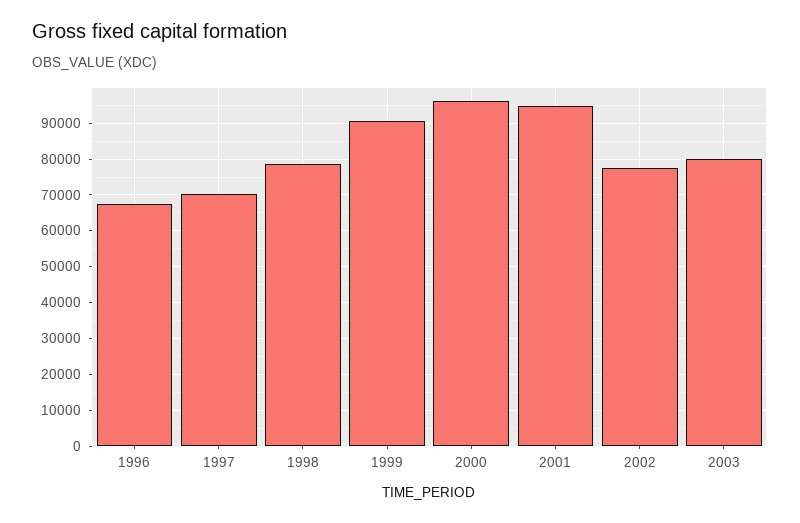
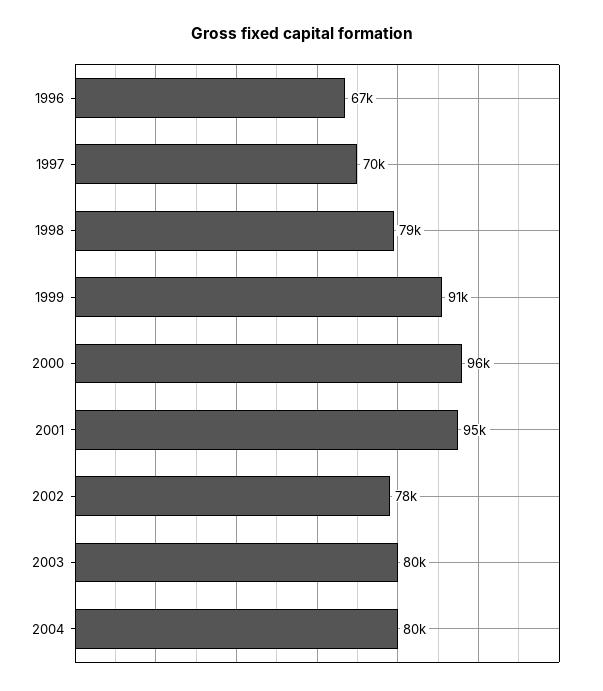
2004: none -> 80000

